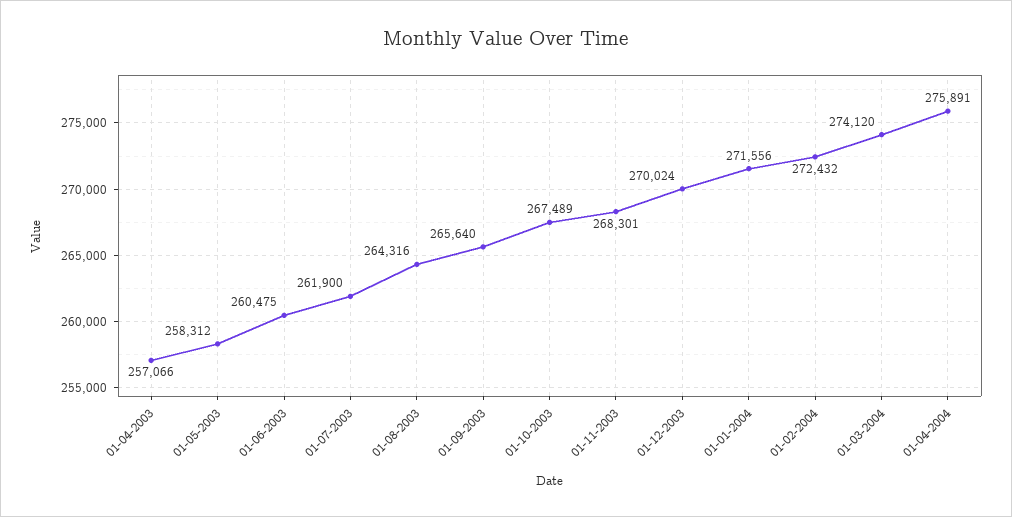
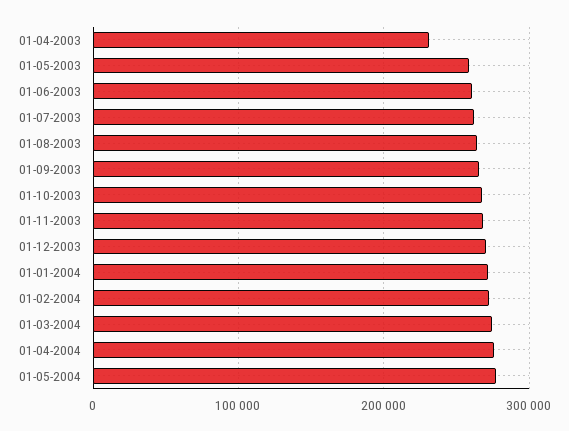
01-04-2003: 257066 -> 230000
01-05-2004: none -> 280000

